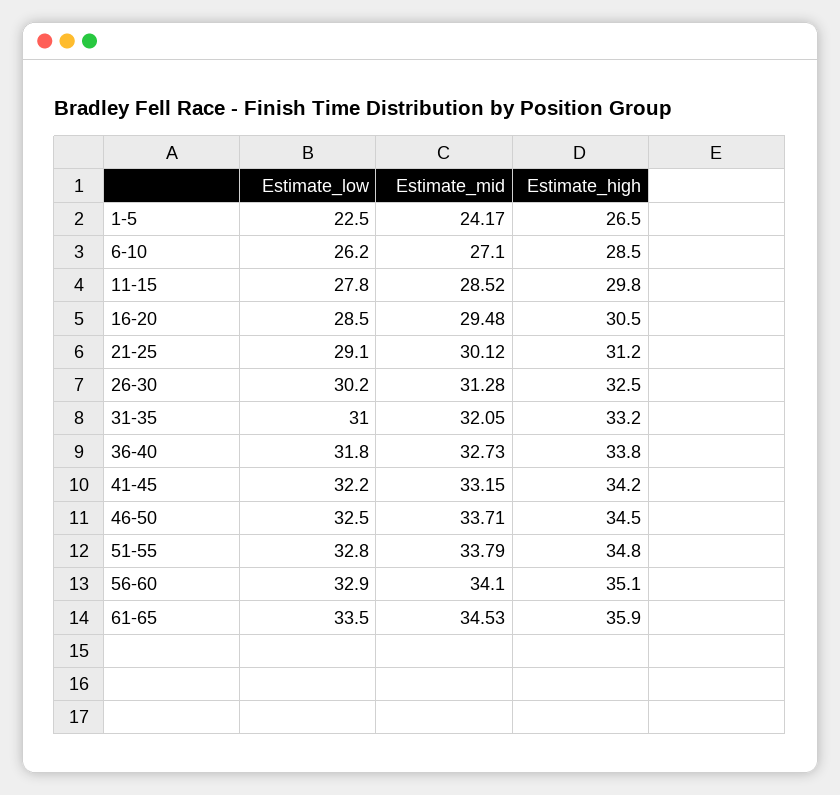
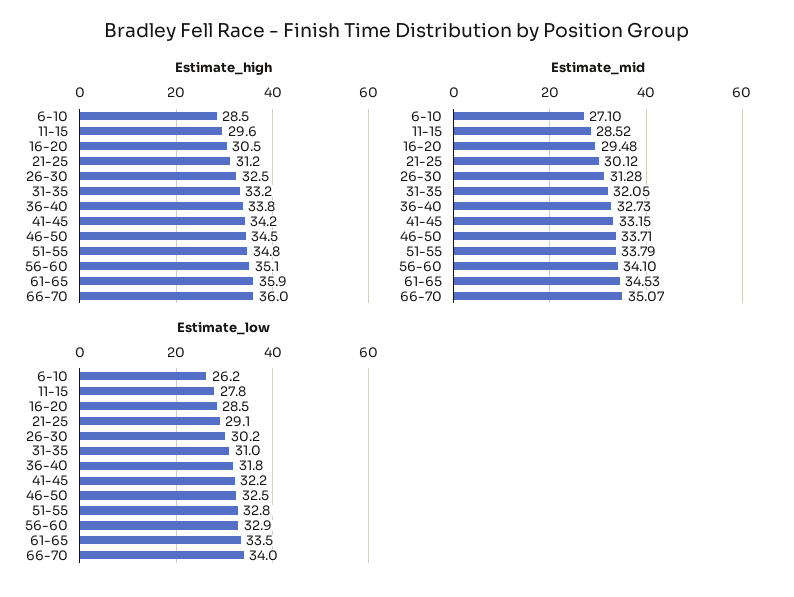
Estimate_low, 1-5: 22.5 -> none
Estimate_mid, 1-5: 24.17 -> none
Estimate_high, 1-5: 26.5 -> none
Estimate_high, 11-15: 29.8 -> 29.6
Estimate_high, 66-70: none -> 36
Estimate_mid, 66-70: none -> 35.07
Estimate_low, 66-70: none -> 34

